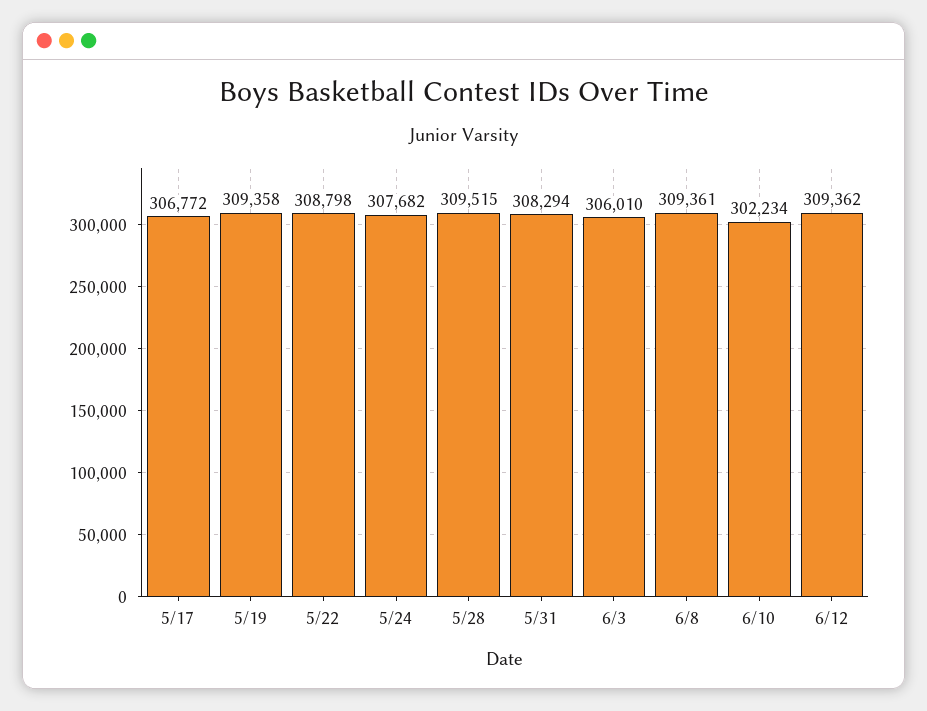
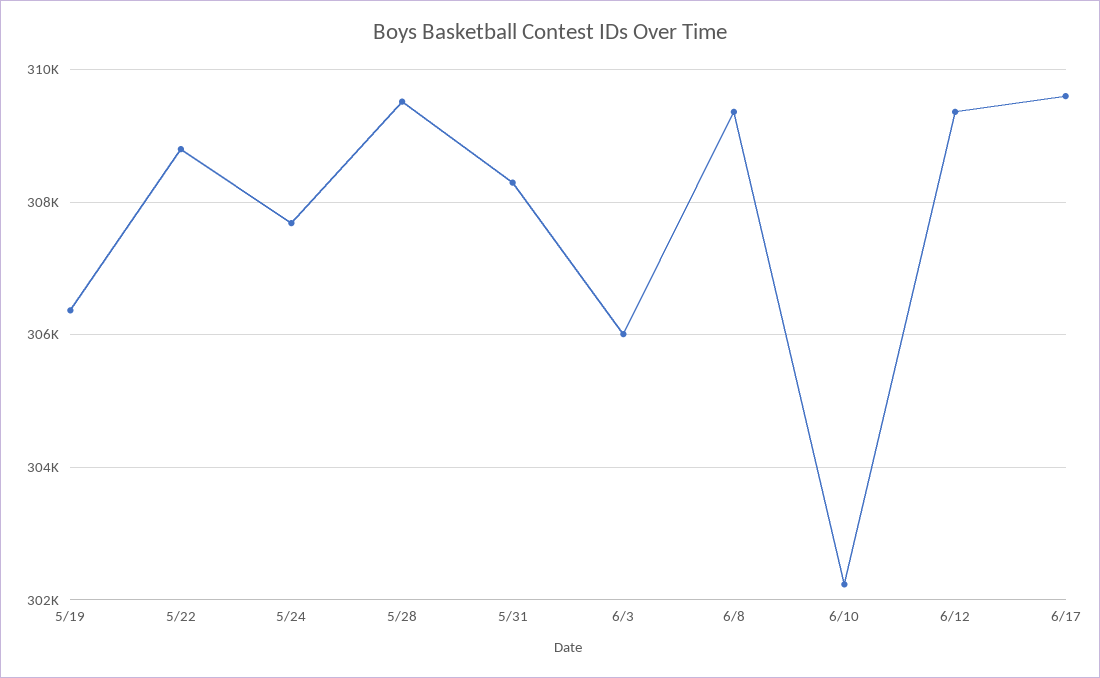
5/17: 306772 -> none
5/19: 309358 -> 306400
6/17: none -> 309600

